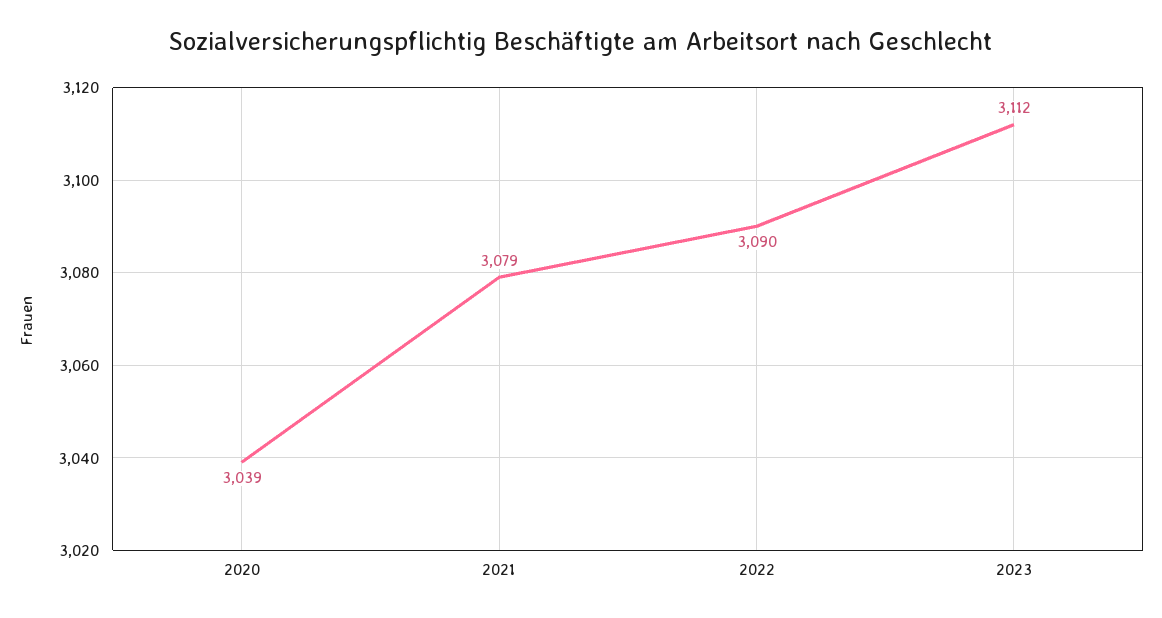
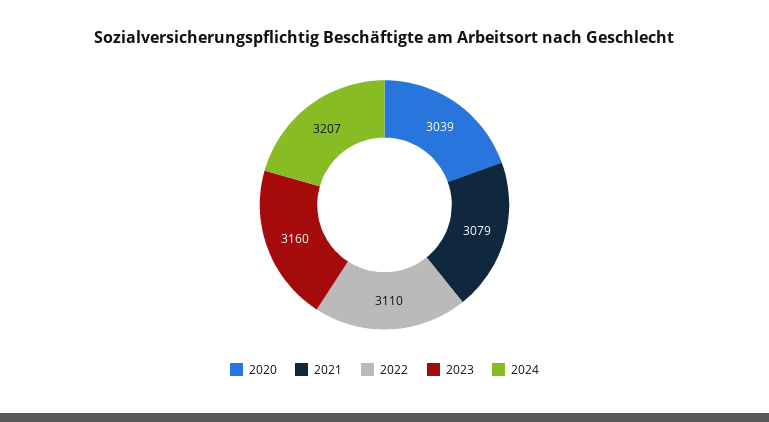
2022: 3090 -> 3110
2023: 3112 -> 3160
2024: none -> 3207

